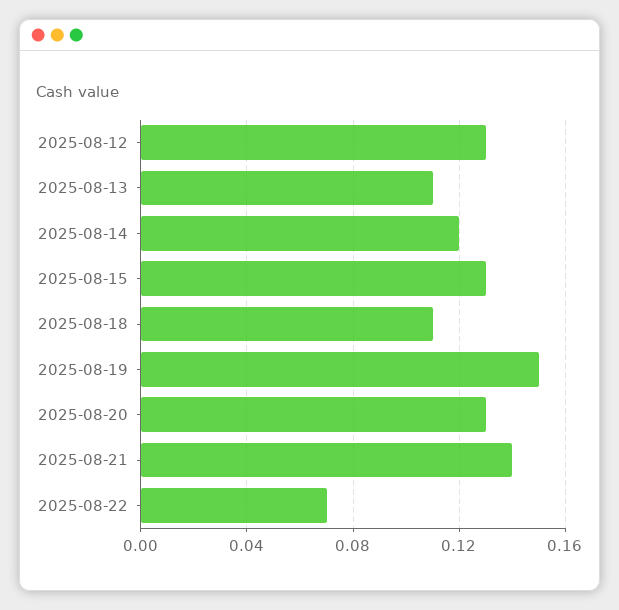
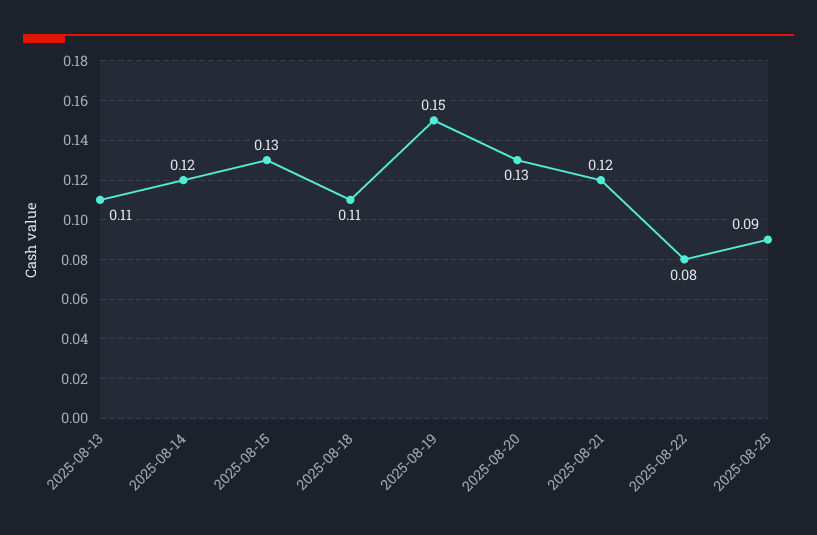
2025-08-12: 0.13 -> none
2025-08-21: 0.14 -> 0.12
2025-08-22: 0.07 -> 0.08
2025-08-25: none -> 0.09

